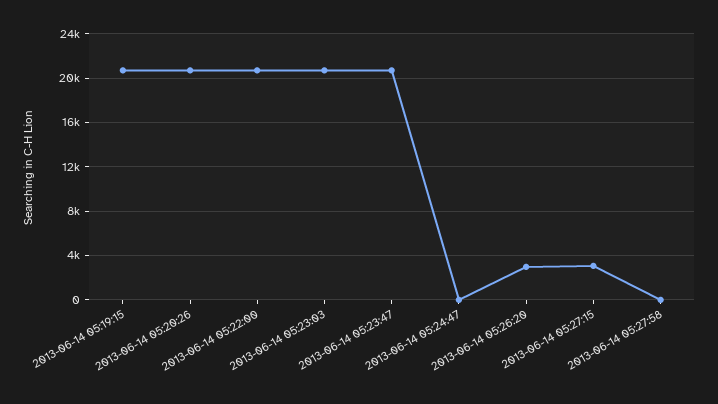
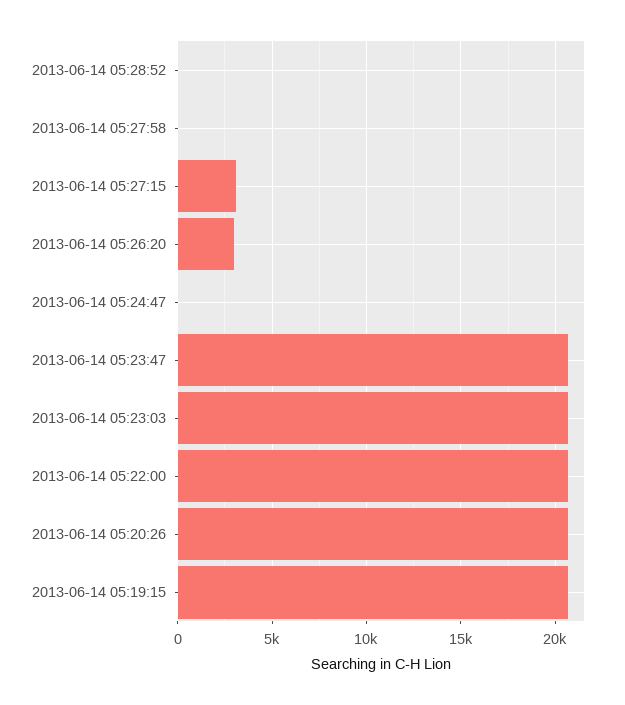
2013-06-14 05:28:52: none -> 0

